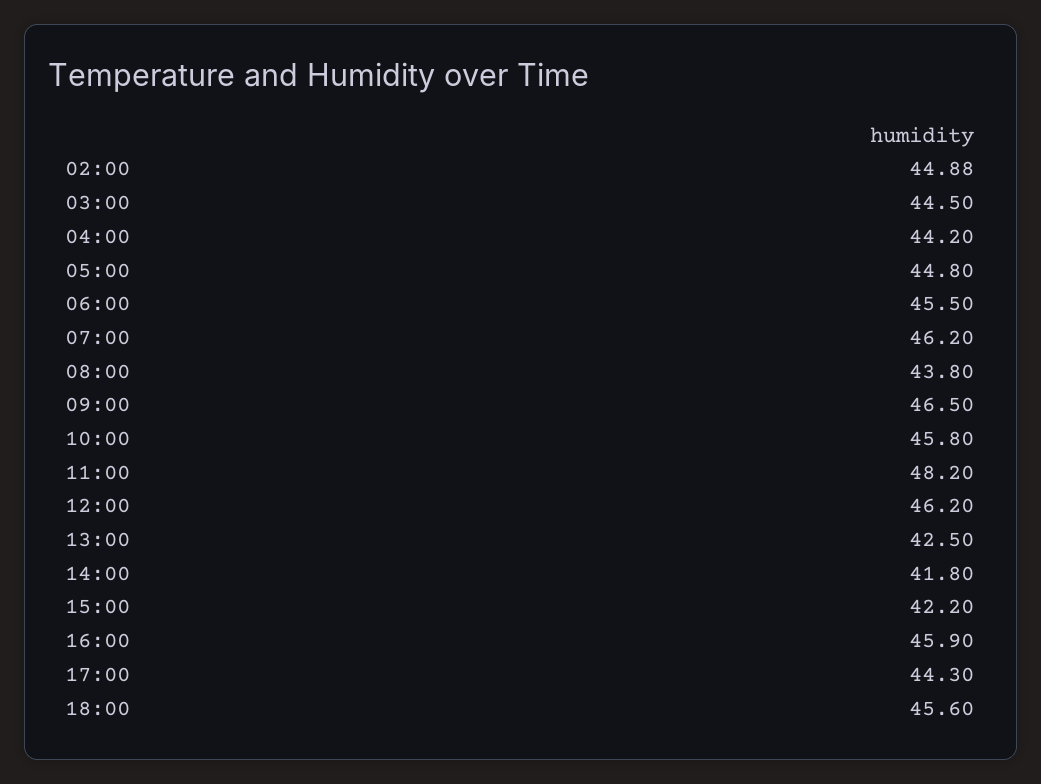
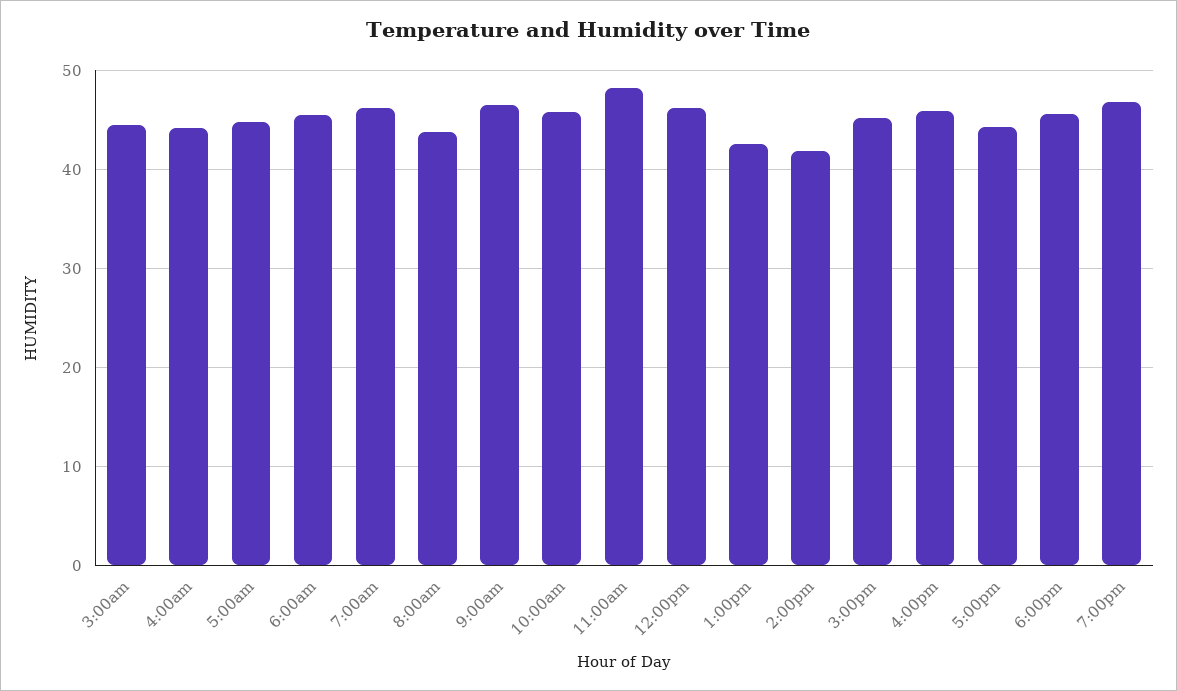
02:00: 44.88 -> none
15:00: 42.2 -> 45
7:00pm: none -> 47

